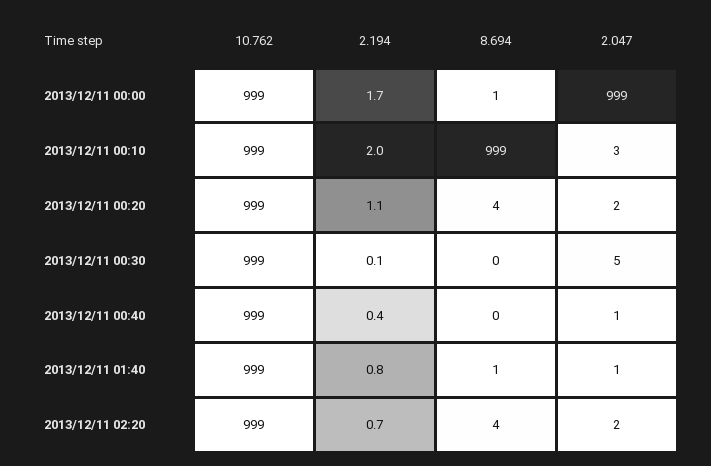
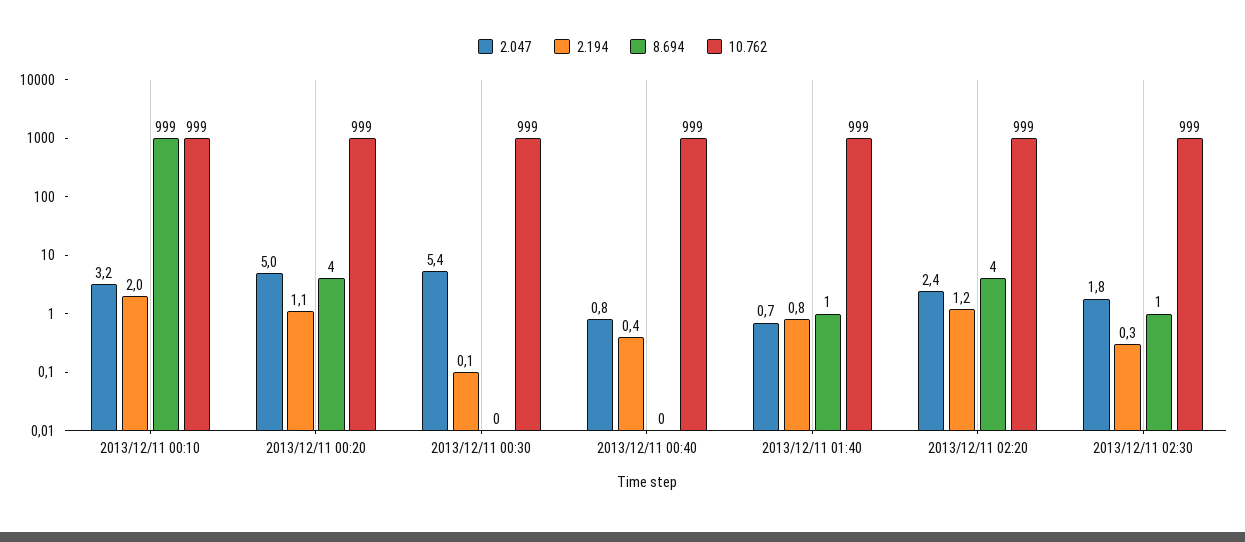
10.762, 2013/12/11 00:00: 999 -> none
2.194, 2013/12/11 00:00: 1.7 -> none
8.694, 2013/12/11 00:00: 1 -> none
2.047, 2013/12/11 00:00: 999 -> none
2.047, 2013/12/11 00:20: 2 -> 5
2.194, 2013/12/11 02:20: 0.7 -> 1.2
2.047, 2013/12/11 02:30: none -> 1.8
2.194, 2013/12/11 02:30: none -> 0.3
8.694, 2013/12/11 02:30: none -> 1
10.762, 2013/12/11 02:30: none -> 999

